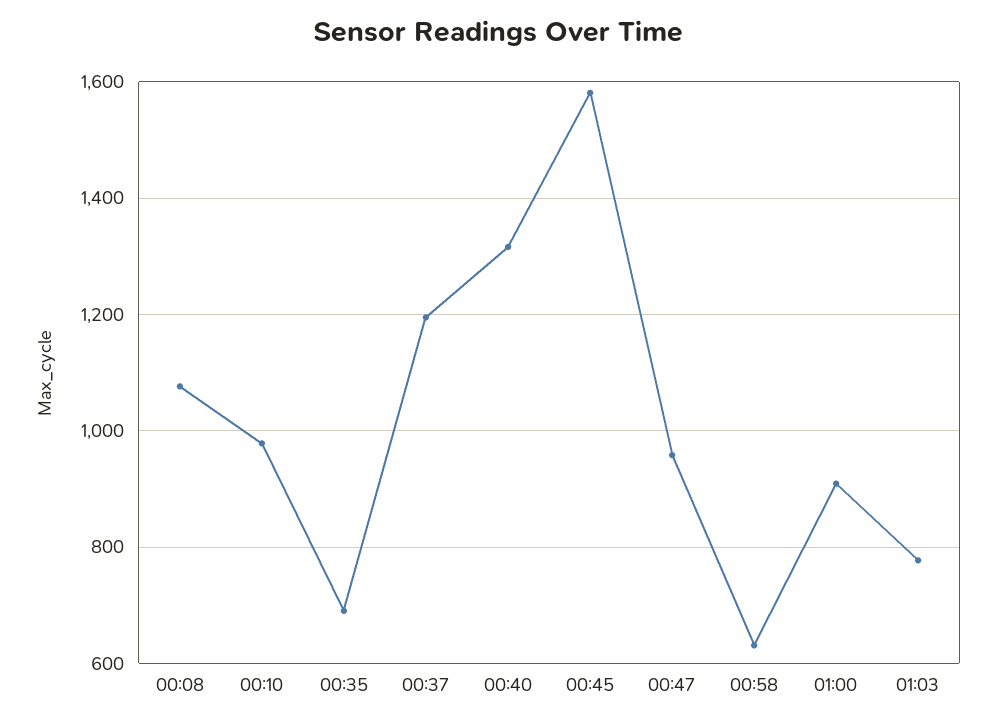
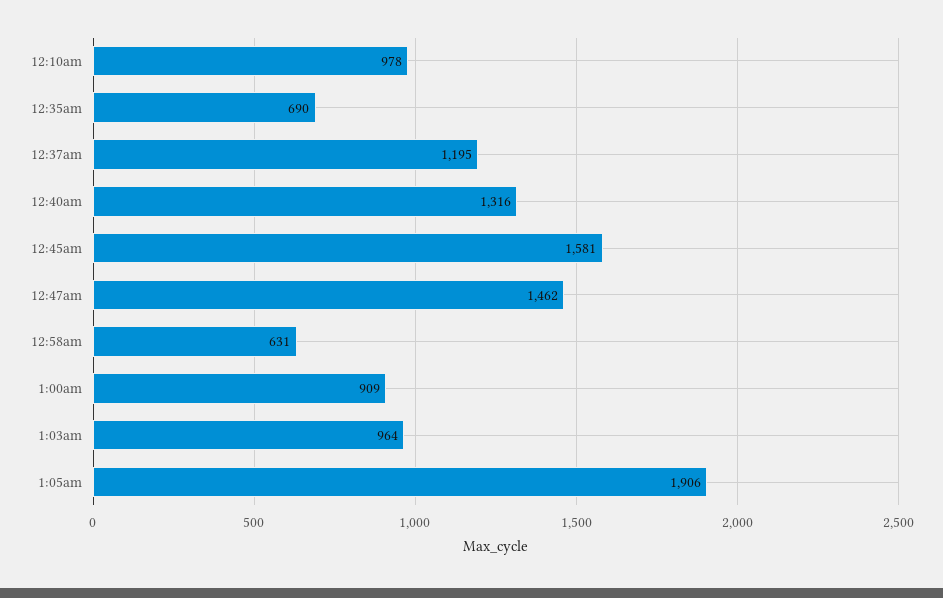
00:08: 1080 -> none
00:47: 960 -> 1462
01:03: 780 -> 964
1:05am: none -> 1906

